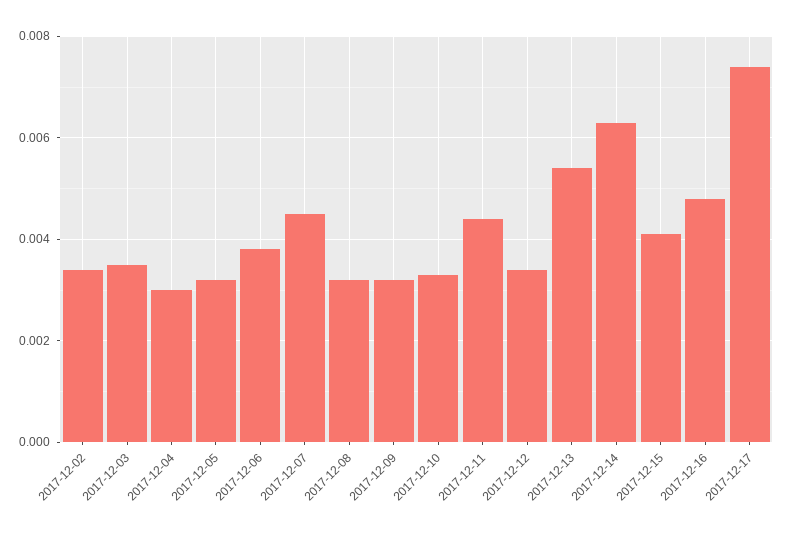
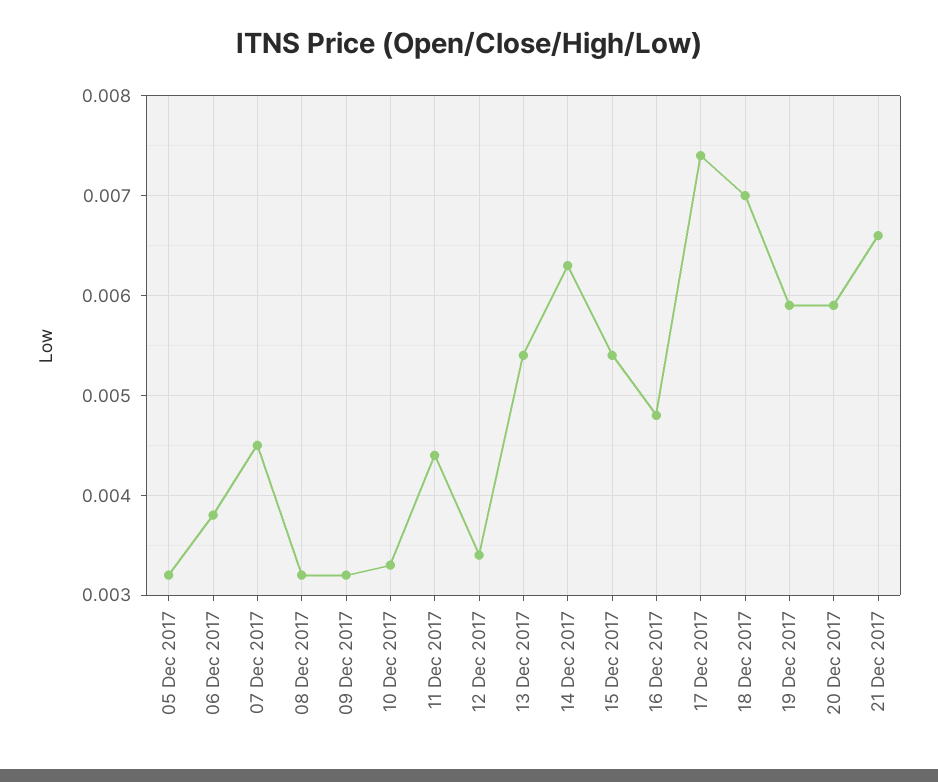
2017-12-02: 0.0035 -> none
2017-12-03: 0.0035 -> none
2017-12-04: 0.003 -> none
2017-12-15: 0.004 -> 0.0054
18 Dec 2017: none -> 0.007
19 Dec 2017: none -> 0.0059
20 Dec 2017: none -> 0.0059
21 Dec 2017: none -> 0.0066

